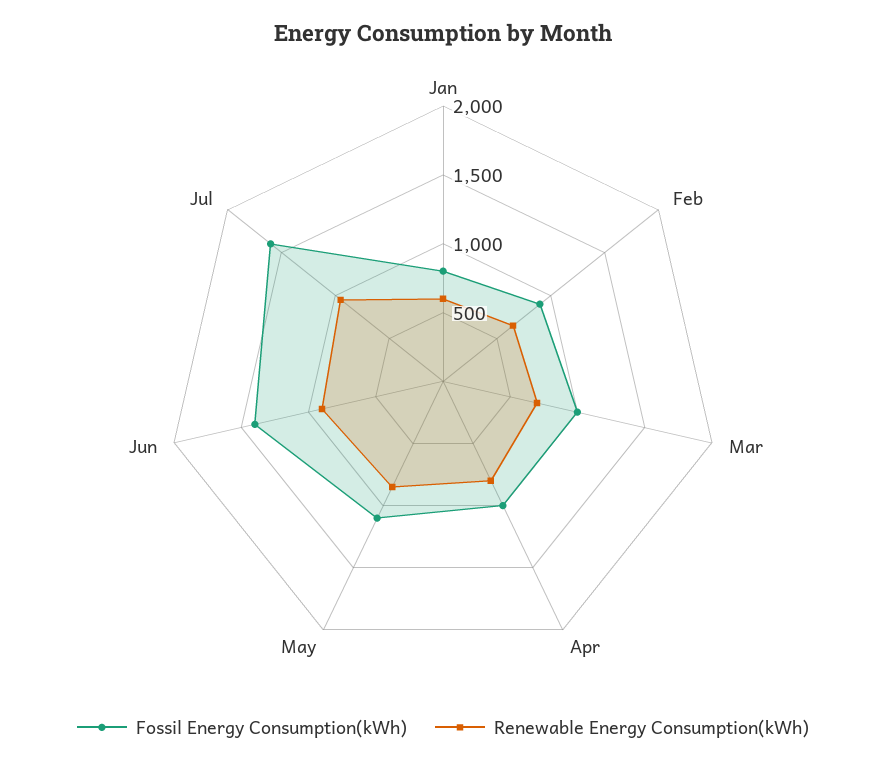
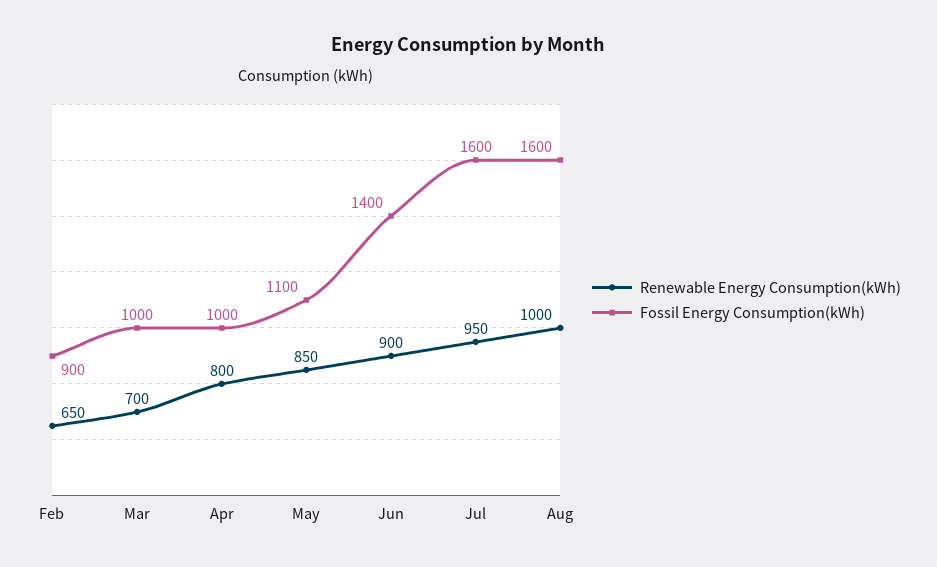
Fossil Energy Consumption(kWh), Jan: 800 -> none
Renewable Energy Consumption(kWh), Jan: 600 -> none
Renewable Energy Consumption(kWh), Aug: none -> 1000
Fossil Energy Consumption(kWh), Aug: none -> 1600

